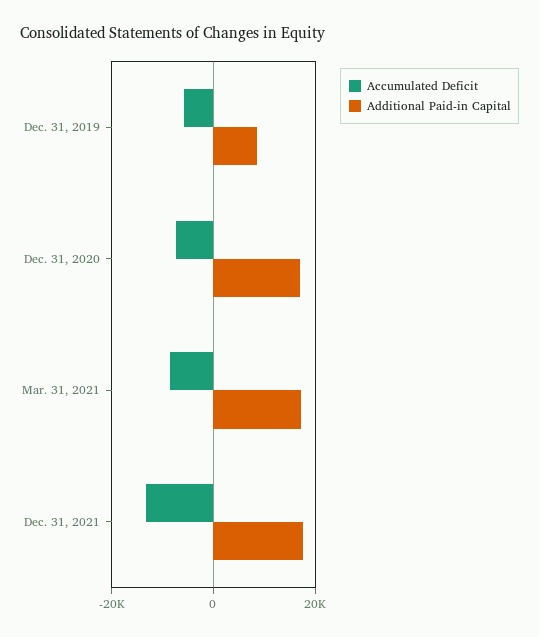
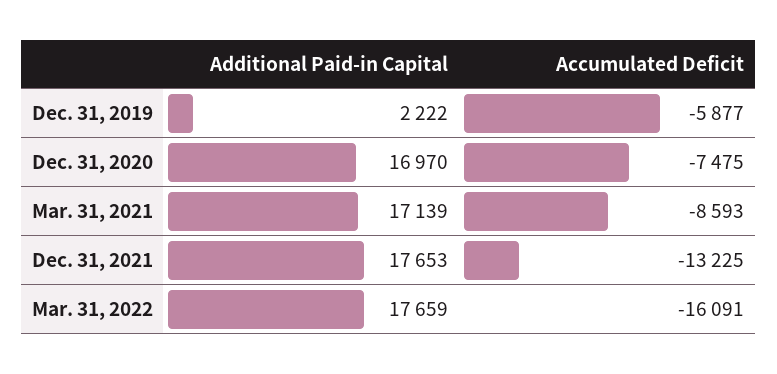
Additional Paid-in Capital, Dec. 31, 2019: 8000 -> 2222
Additional Paid-in Capital, Mar. 31, 2022: none -> 17659
Accumulated Deficit, Mar. 31, 2022: none -> -16091

